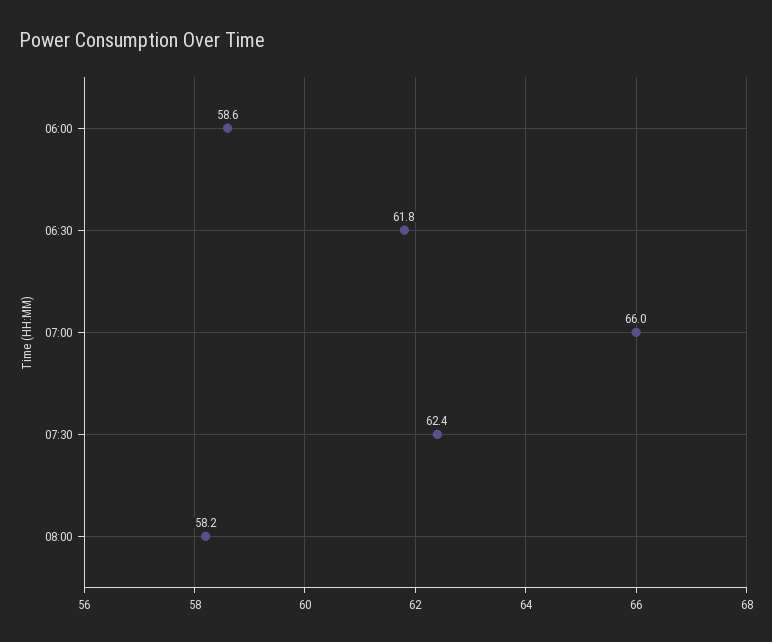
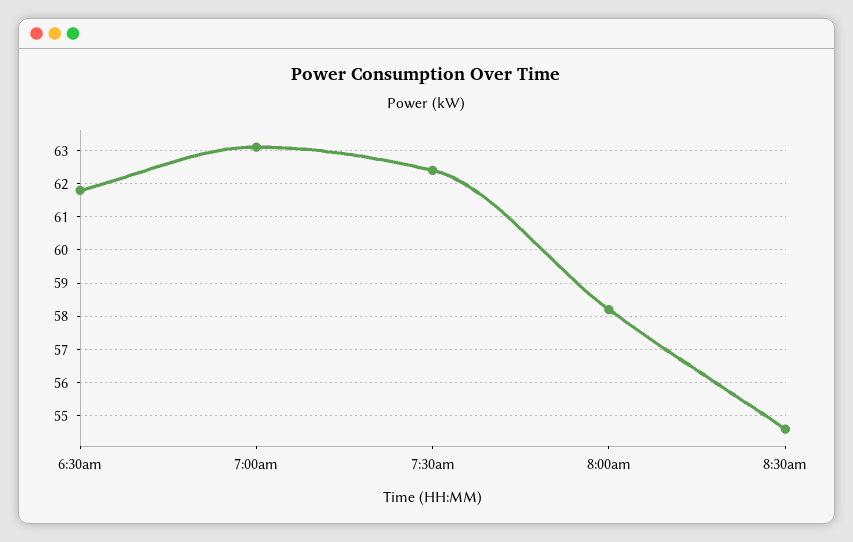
06:00: 58.6 -> none
07:00: 66 -> 63
8:30am: none -> 54.5

